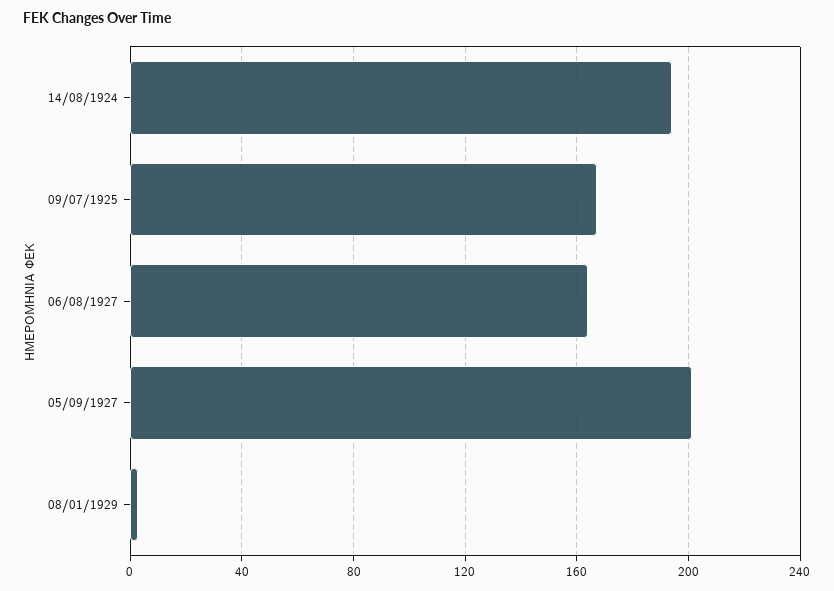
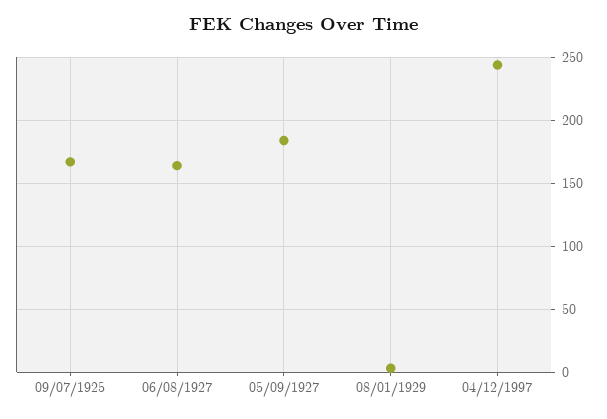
14/08/1924: 195 -> none
05/09/1927: 200 -> 185
04/12/1997: none -> 245

